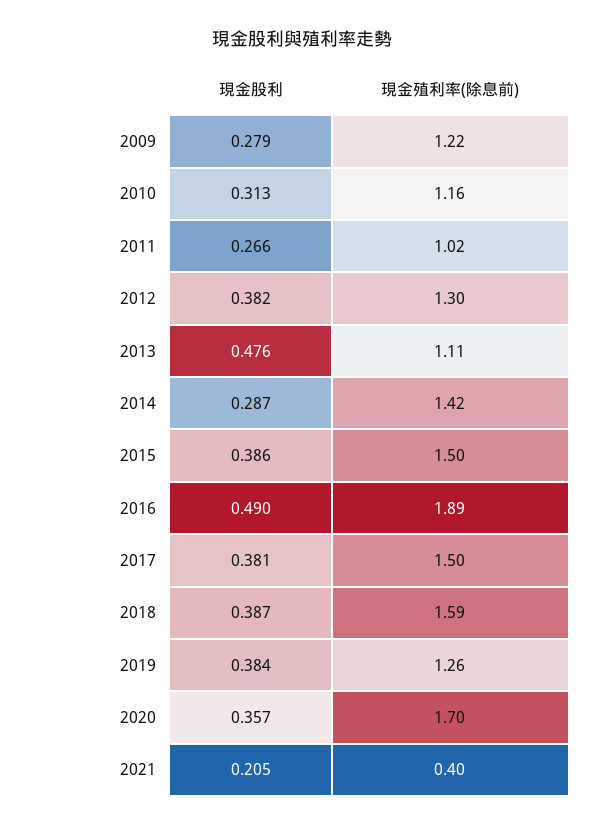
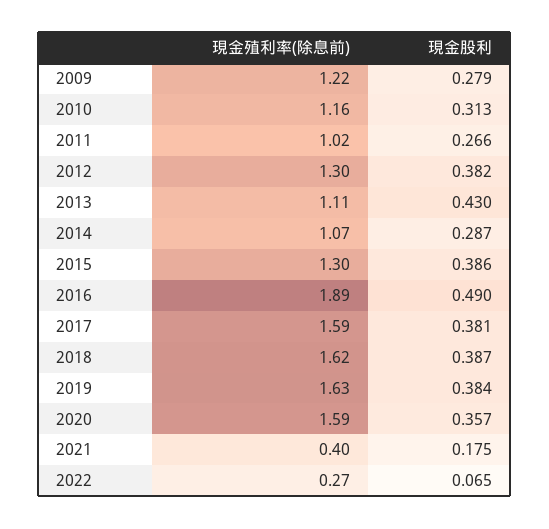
現金股利, 2013: 0.476 -> 0.43
現金殖利率(除息前), 2014: 1.42 -> 1.07
現金殖利率(除息前), 2015: 1.5 -> 1.3
現金殖利率(除息前), 2017: 1.5 -> 1.59
現金殖利率(除息前), 2018: 1.59 -> 1.62
現金殖利率(除息前), 2019: 1.26 -> 1.63
現金殖利率(除息前), 2020: 1.7 -> 1.59
現金股利, 2021: 0.205 -> 0.175
現金殖利率(除息前), 2022: none -> 0.27
現金股利, 2022: none -> 0.065

